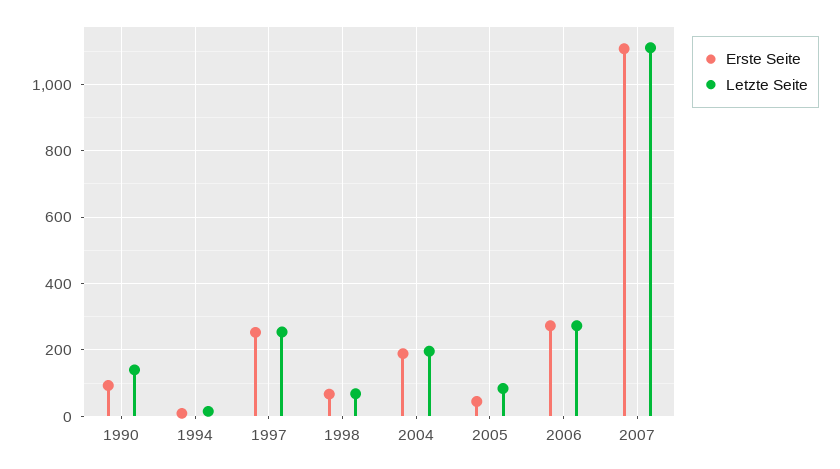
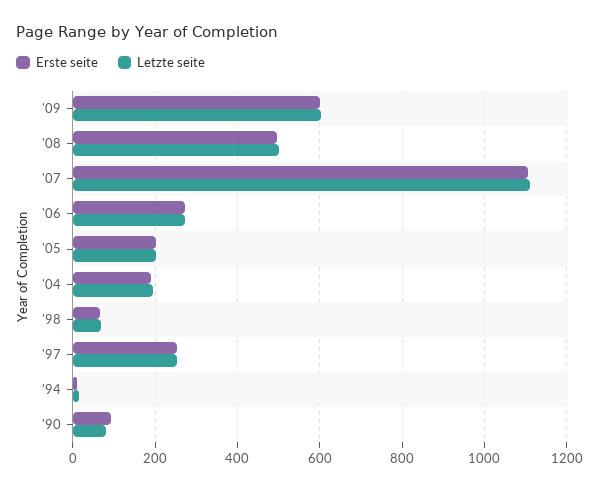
Letzte Seite, 1990: 140 -> 80
Erste Seite, 2005: 40 -> 200
Letzte Seite, 2005: 80 -> 200
Erste Seite, '09: none -> 600
Letzte Seite, '09: none -> 600
Erste Seite, '08: none -> 500
Letzte Seite, '08: none -> 500

